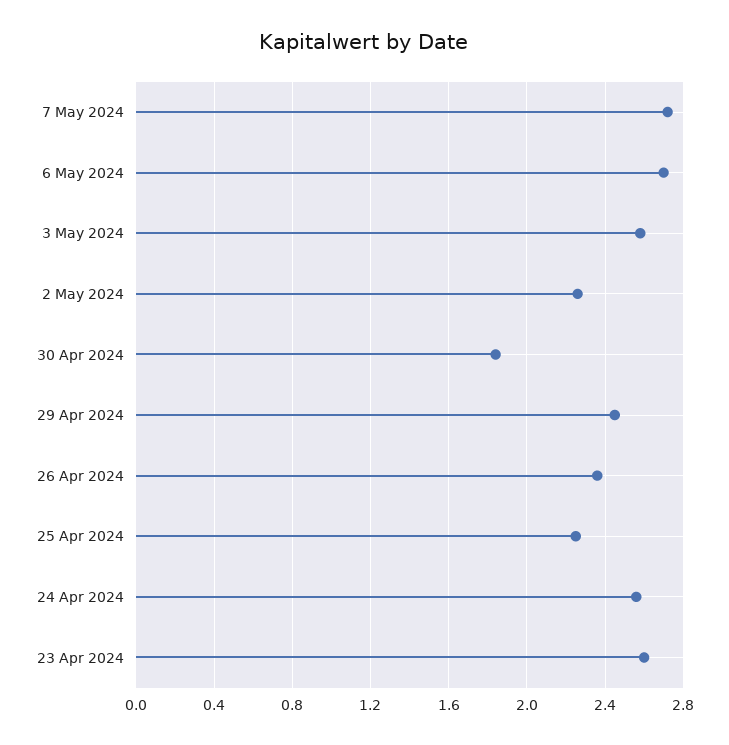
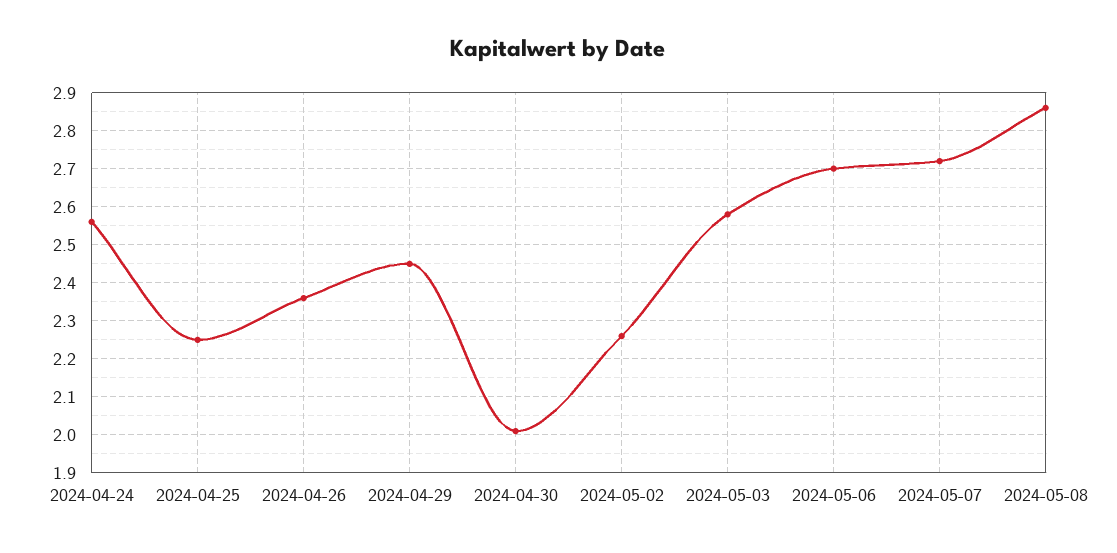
30 Apr 2024: 1.85 -> 2
23 Apr 2024: 2.6 -> none
2024-05-08: none -> 2.85

